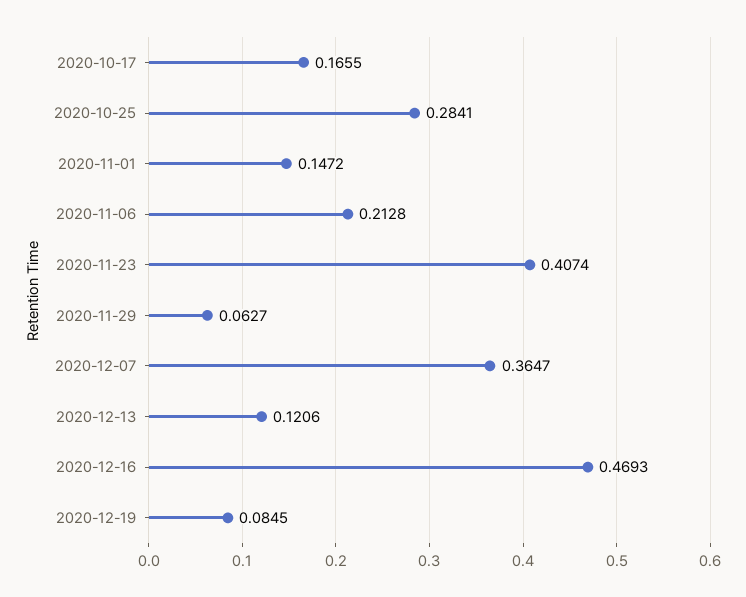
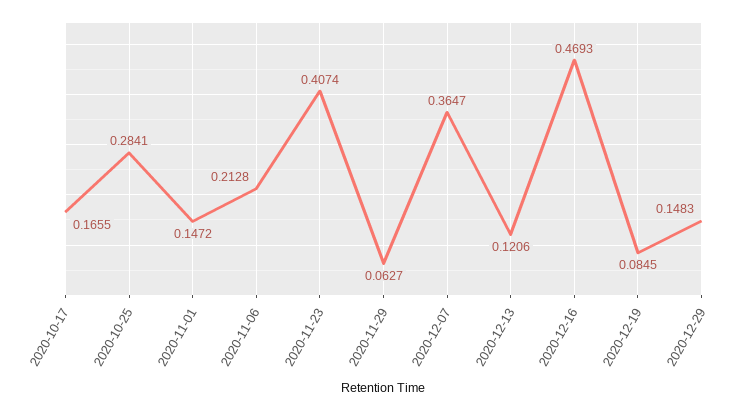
2020-12-29: none -> 0.1483

